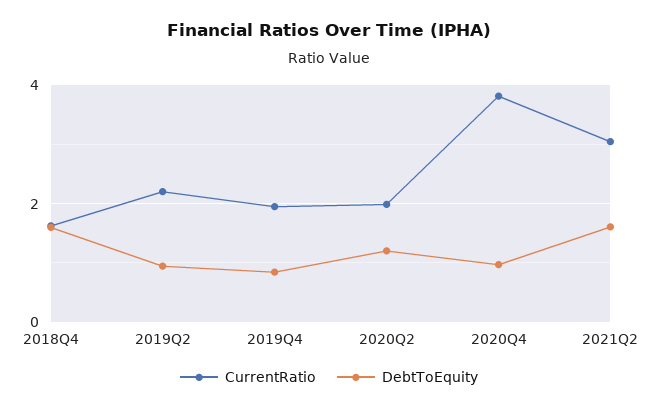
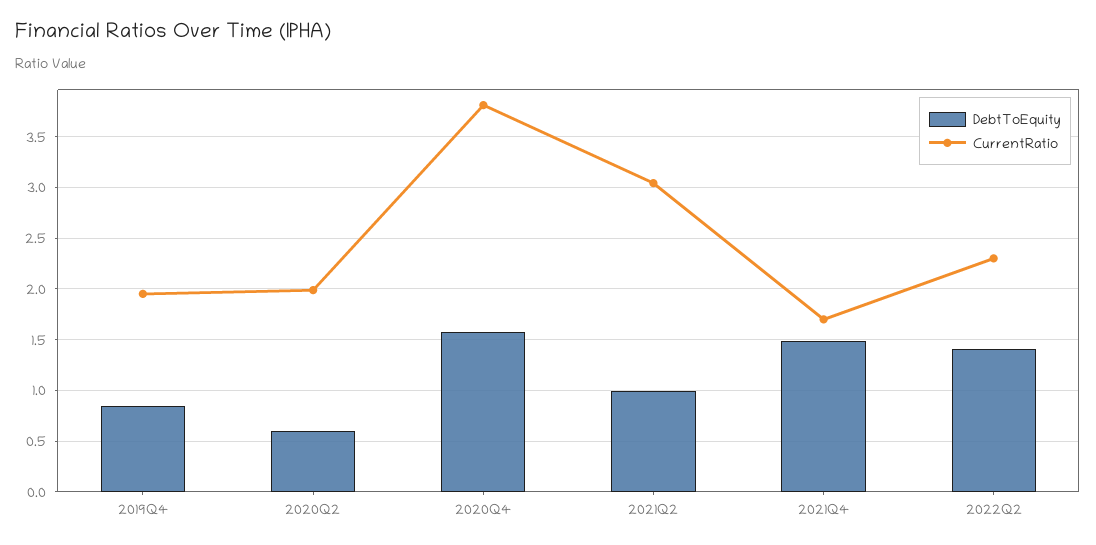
CurrentRatio, 2018Q4: 1.6 -> none
DebtToEquity, 2018Q4: 1.6 -> none
CurrentRatio, 2019Q2: 2.2 -> none
DebtToEquity, 2019Q2: 1 -> none
DebtToEquity, 2020Q2: 1.2 -> 0.6
DebtToEquity, 2020Q4: 1 -> 1.6
DebtToEquity, 2021Q2: 1.6 -> 1
DebtToEquity, 2021Q4: none -> 1.5
CurrentRatio, 2021Q4: none -> 1.7
DebtToEquity, 2022Q2: none -> 1.4
CurrentRatio, 2022Q2: none -> 2.3

